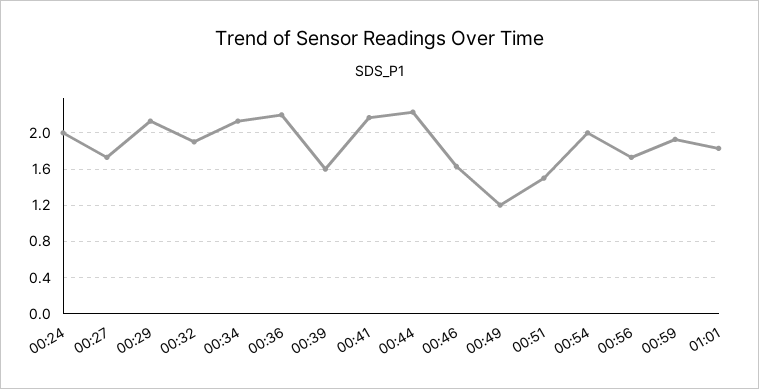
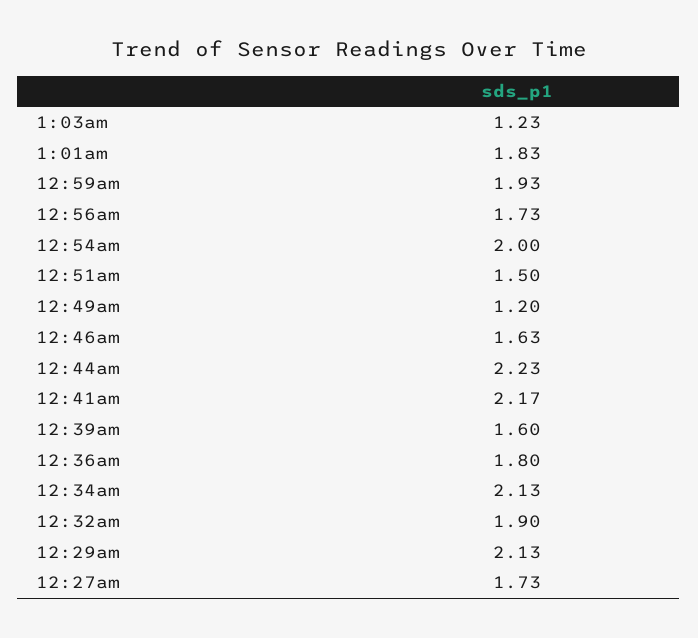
00:24: 2 -> none
00:36: 2.2 -> 1.8
1:03am: none -> 1.23

